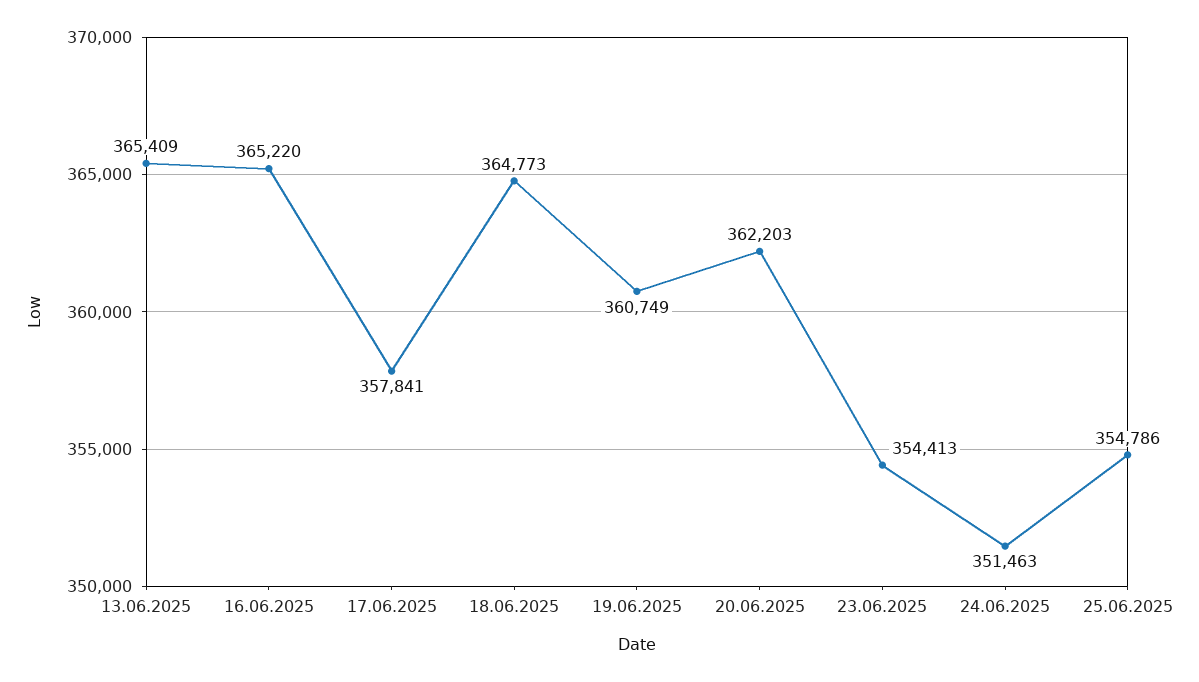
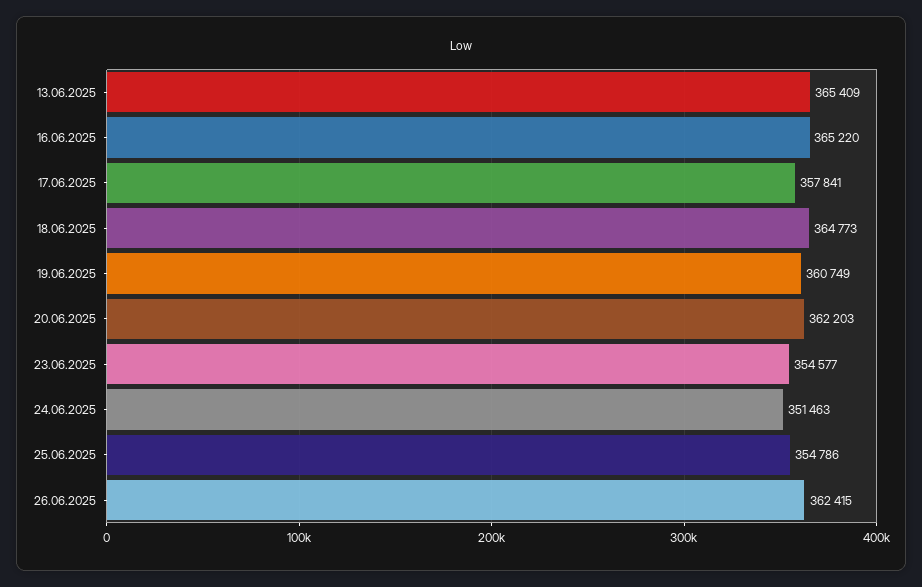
23.06.2025: 354413 -> 354577
26.06.2025: none -> 362415

